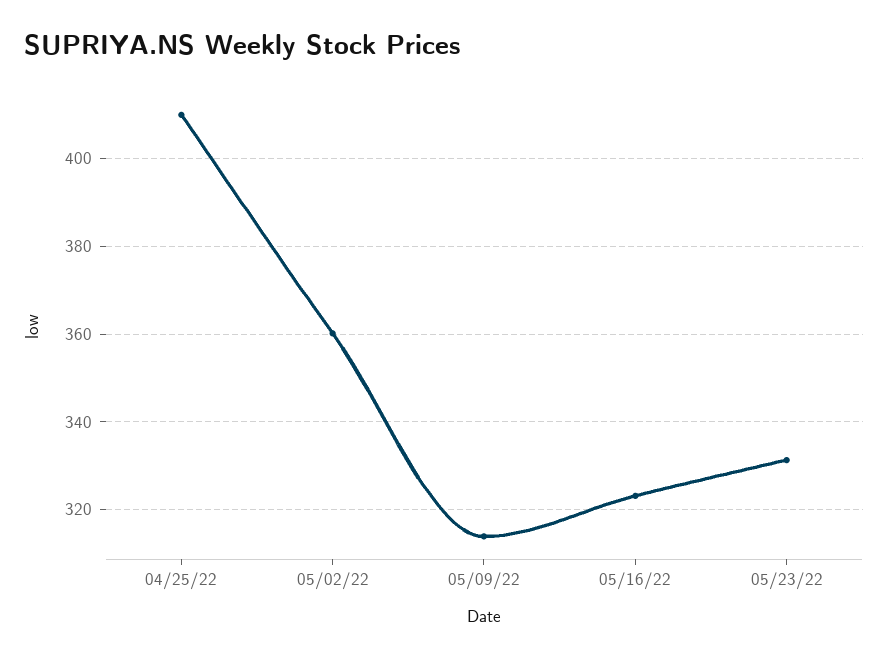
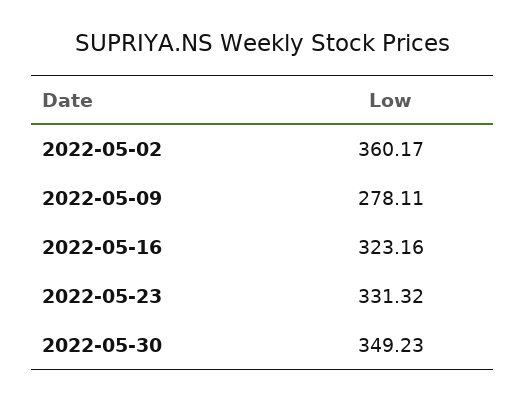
04/25/22: 410 -> none
05/09/22: 314 -> 278.11
2022-05-30: none -> 349.23

